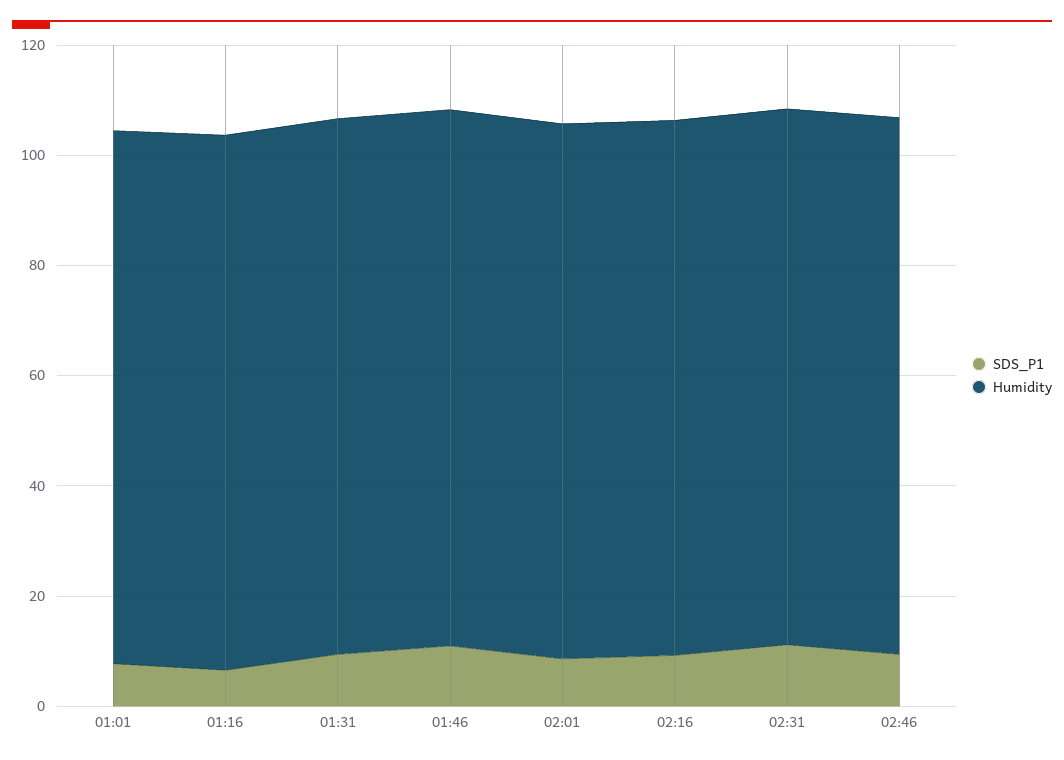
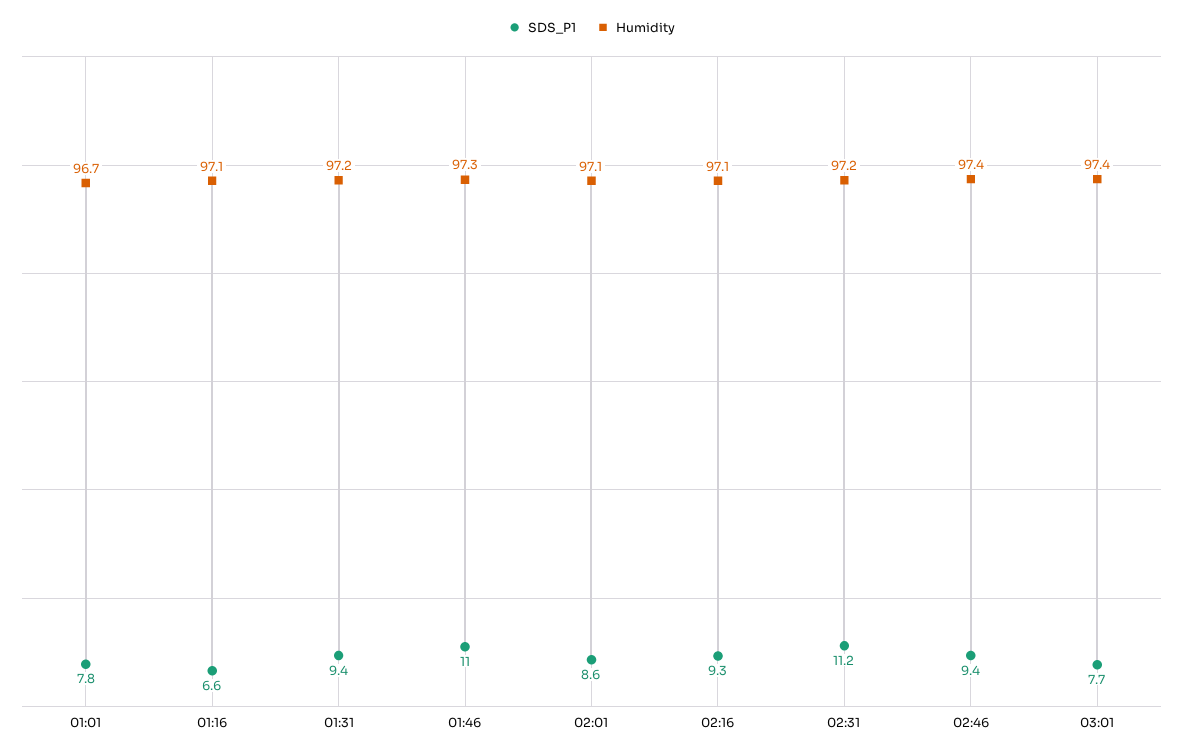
SDS_P1, 03:01: none -> 7.7
Humidity, 03:01: none -> 97.4

